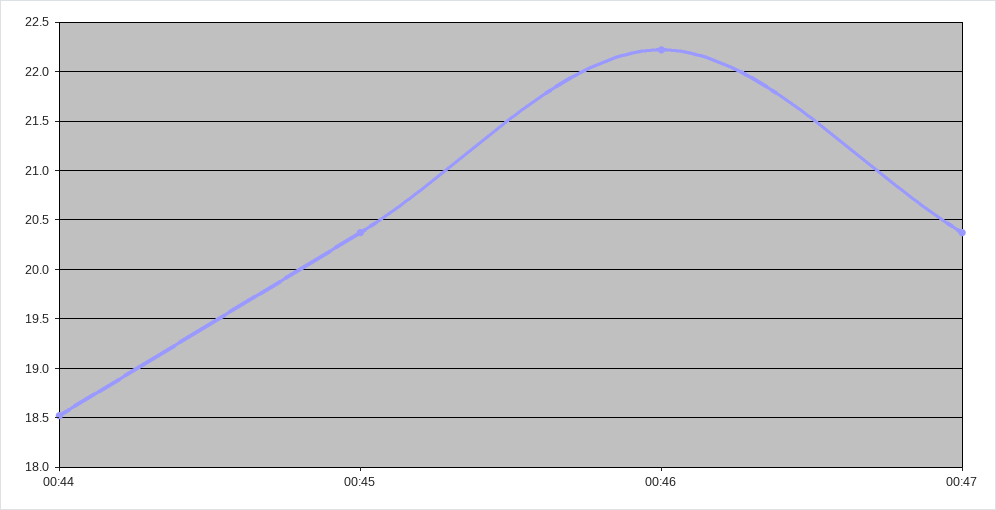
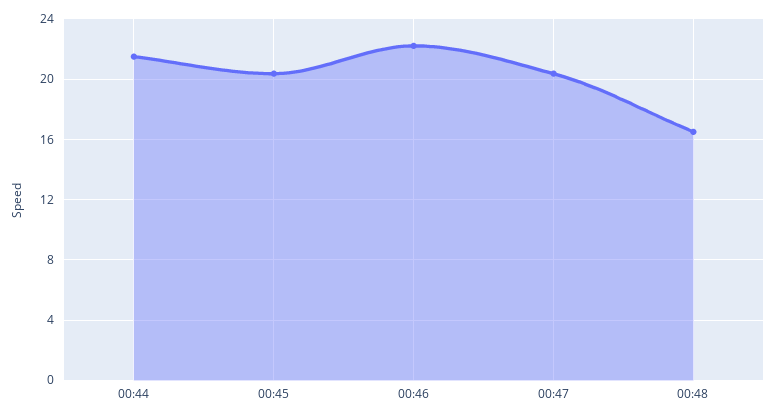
00:44: 18.5 -> 21.5
00:48: none -> 16.5

